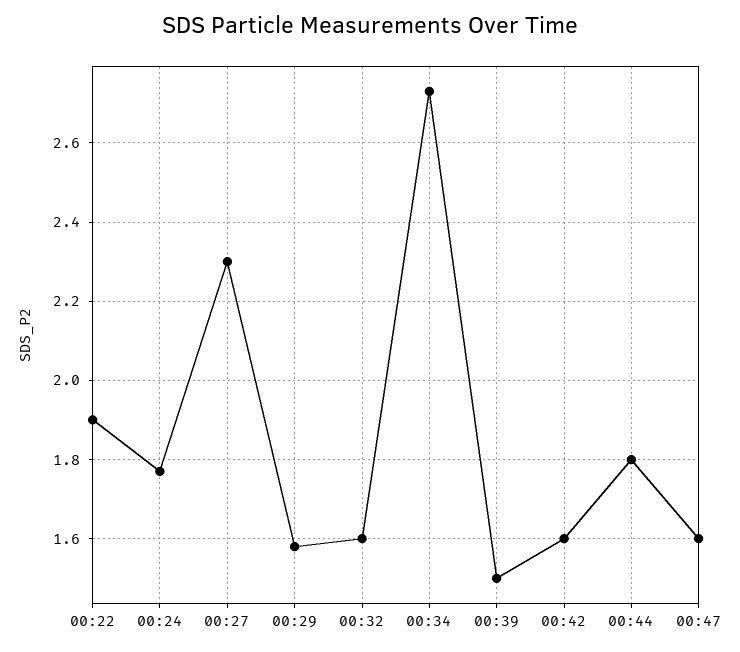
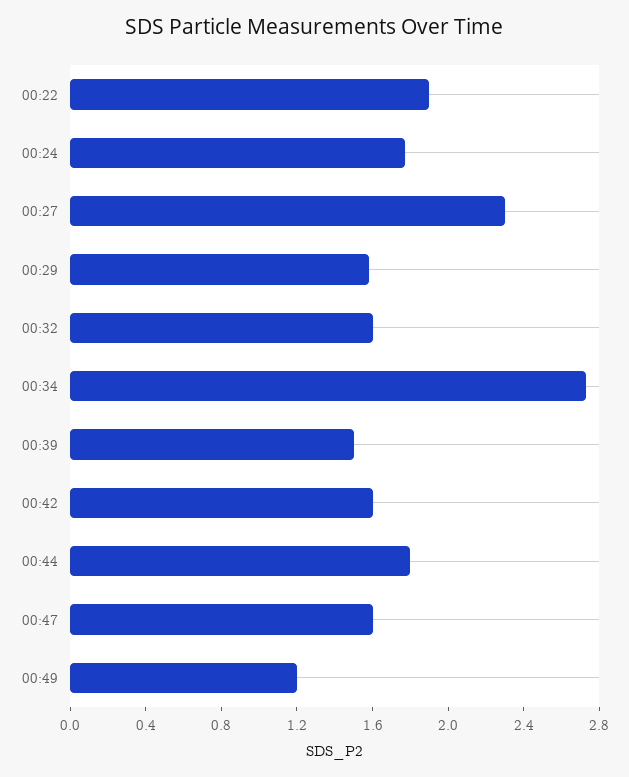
00:49: none -> 1.2

